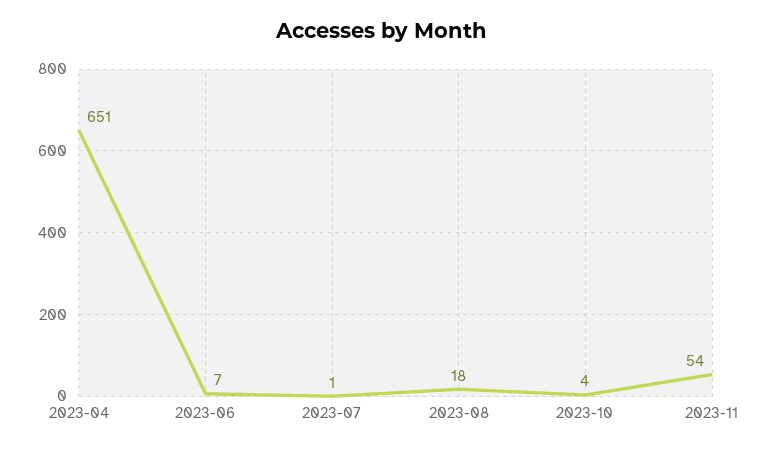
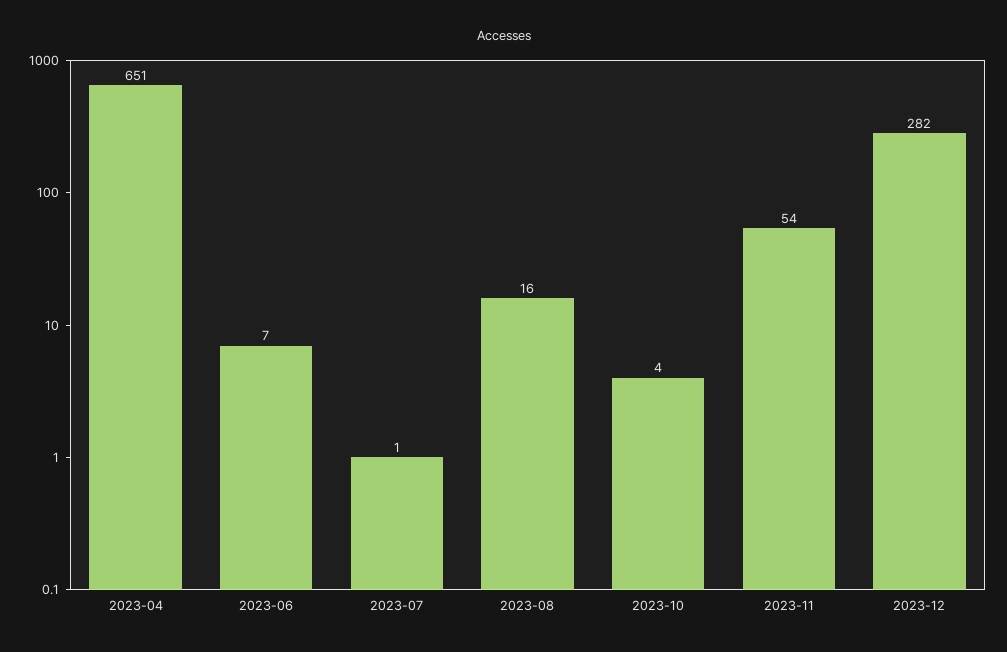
2023-08: 18 -> 16
2023-12: none -> 282

